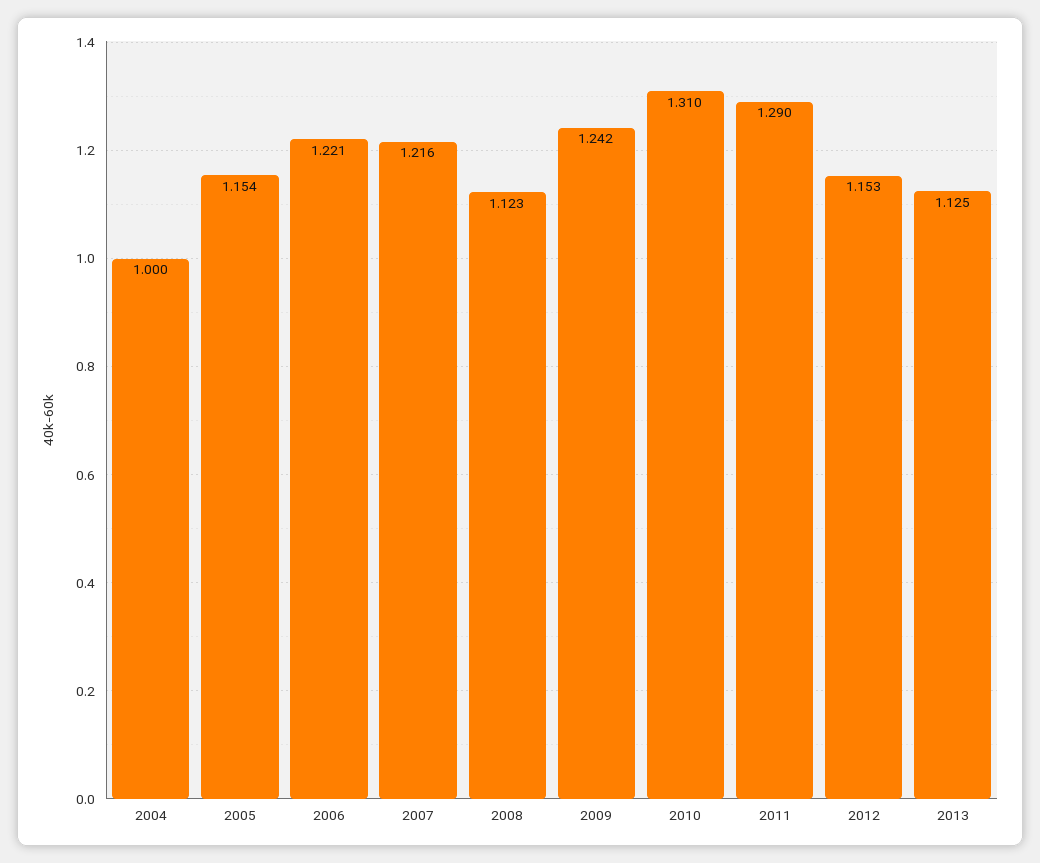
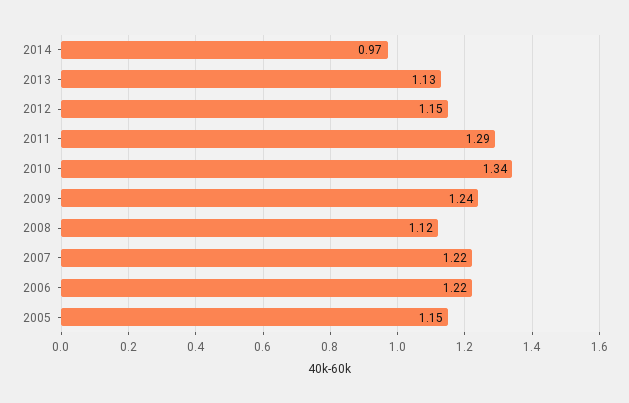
2004: 1 -> none
2010: 1.31 -> 1.34
2014: none -> 0.97

